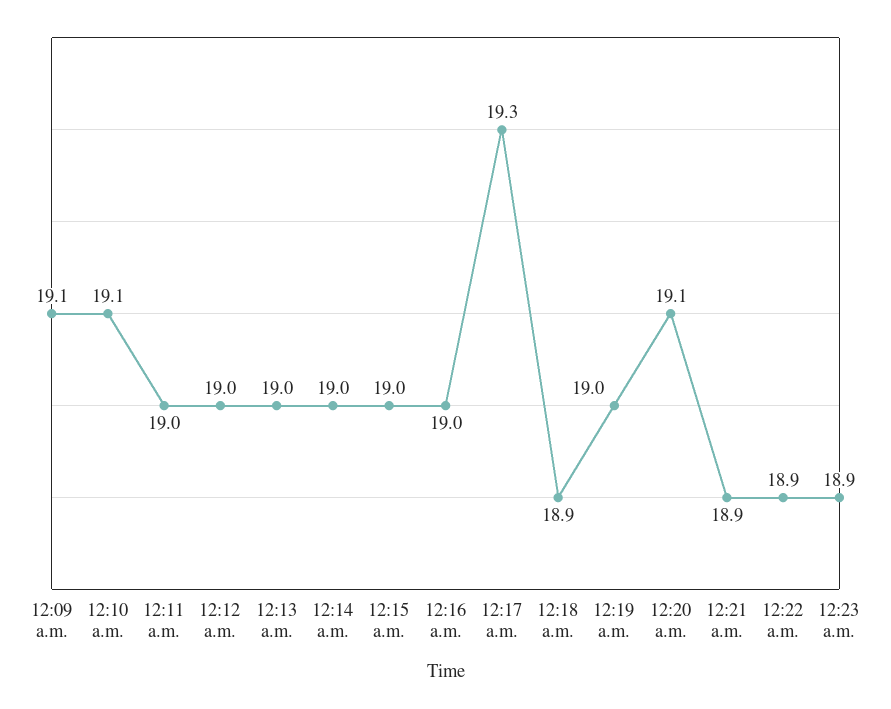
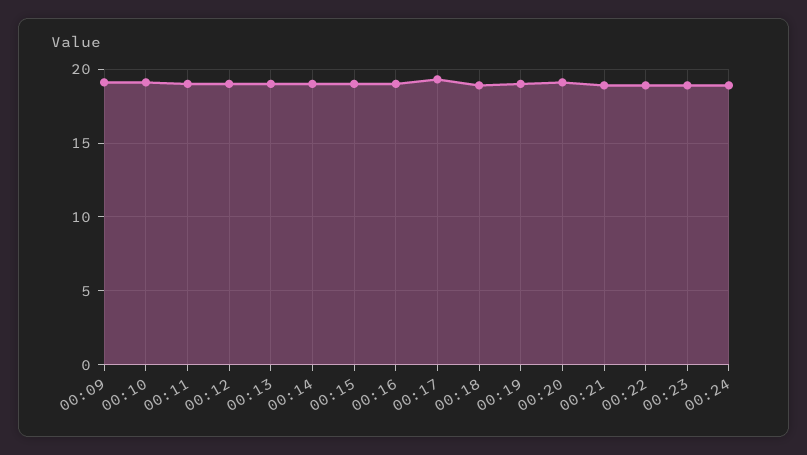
00:24: none -> 19

